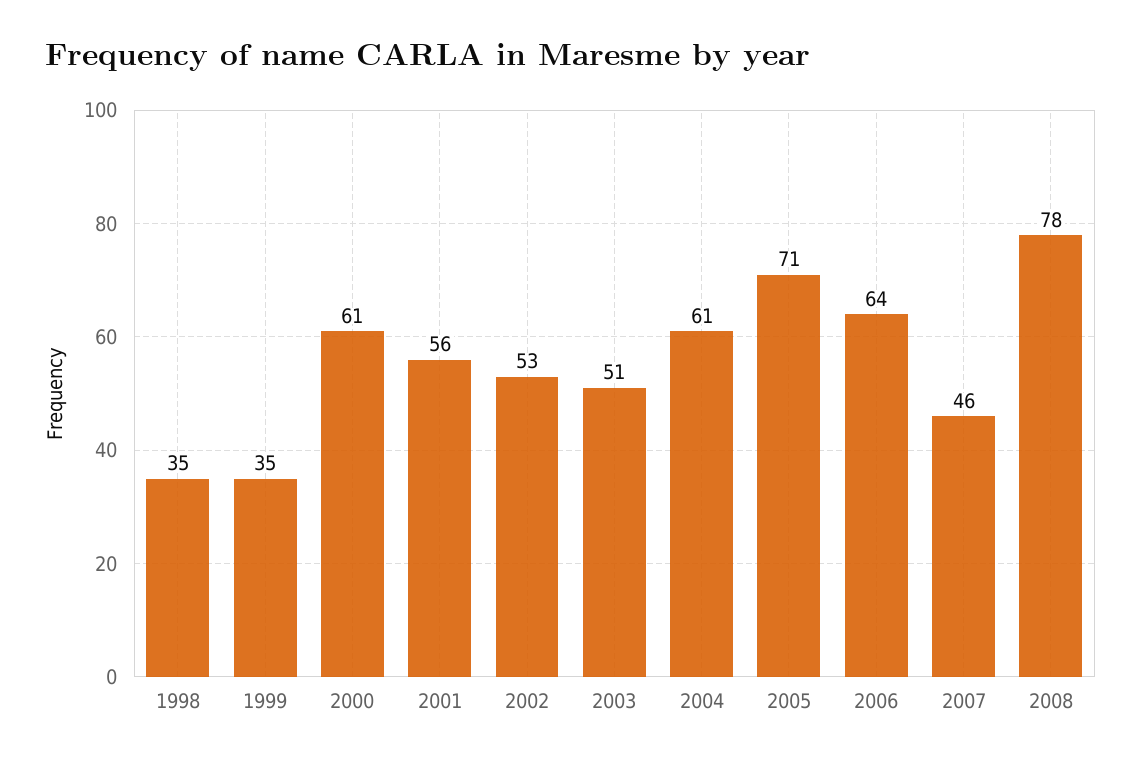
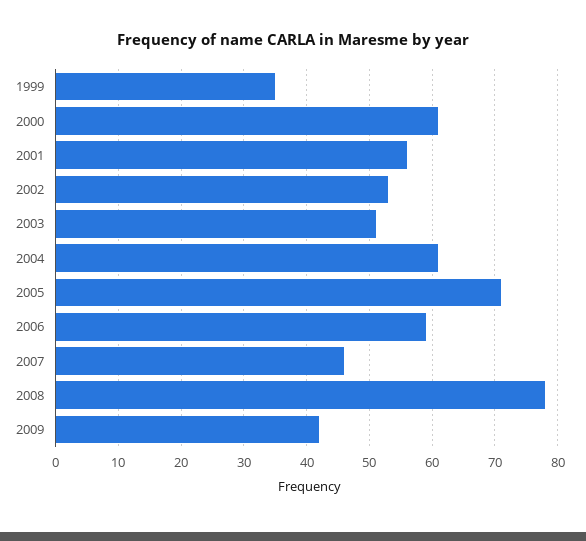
1998: 35 -> none
2006: 64 -> 59
2009: none -> 42

